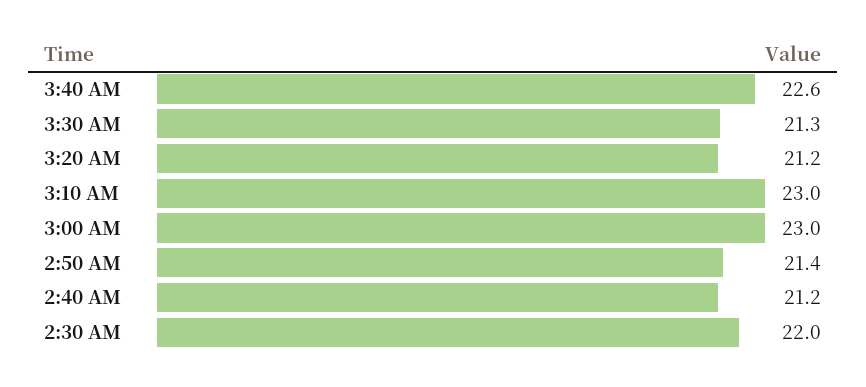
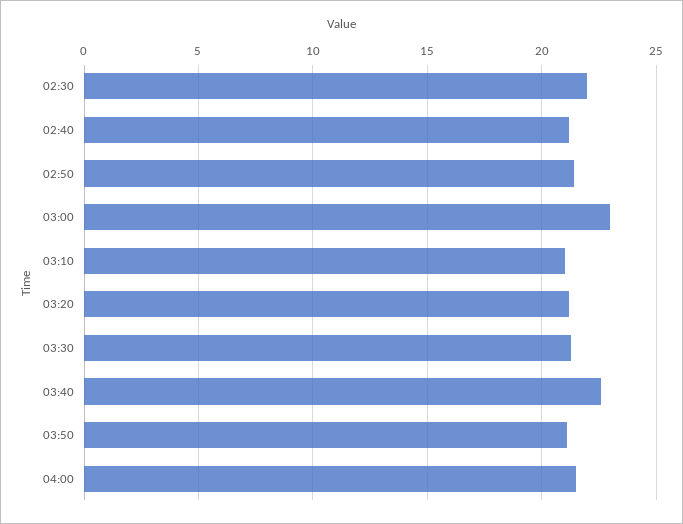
3:10 AM: 23 -> 21
03:50: none -> 21
04:00: none -> 21.5

